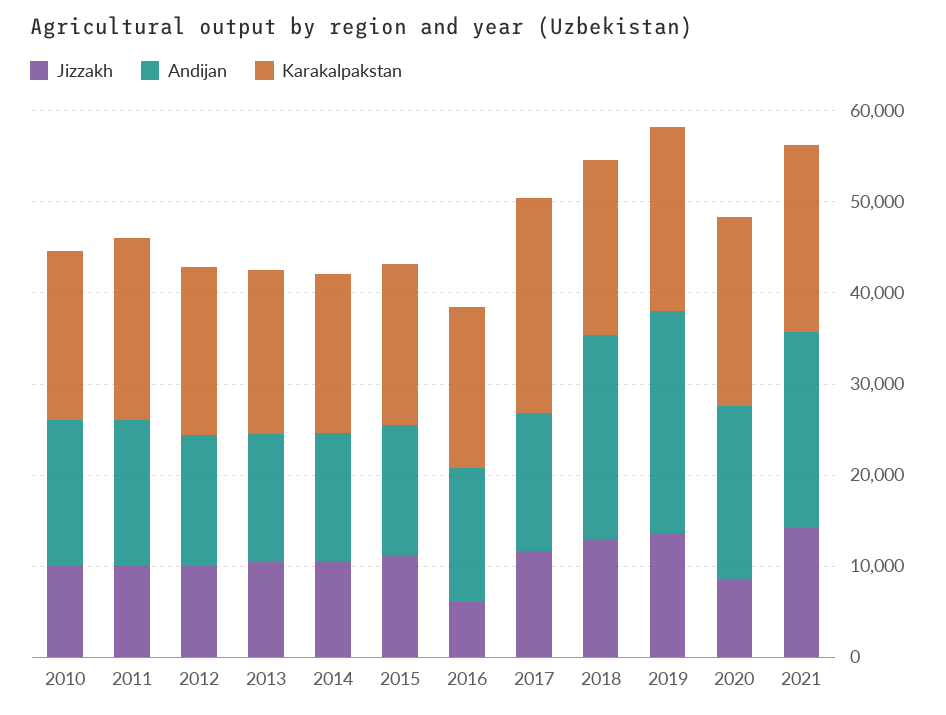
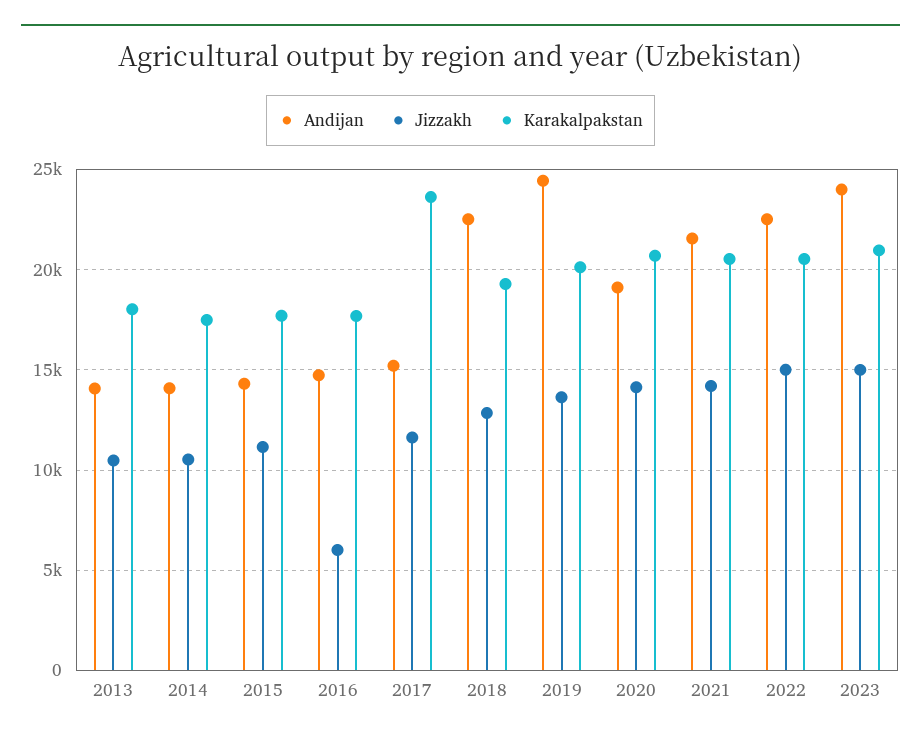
Jizzakh, 2010: 10000 -> none
Andijan, 2010: 16000 -> none
Karakalpakstan, 2010: 18000 -> none
Jizzakh, 2011: 10000 -> none
Andijan, 2011: 16000 -> none
Karakalpakstan, 2011: 20000 -> none
Jizzakh, 2012: 10000 -> none
Andijan, 2012: 14000 -> none
Karakalpakstan, 2012: 18000 -> none
Jizzakh, 2020: 8000 -> 14000
Andijan, 2022: none -> 22500
Jizzakh, 2022: none -> 15000
Karakalpakstan, 2022: none -> 20500
Andijan, 2023: none -> 24000
Jizzakh, 2023: none -> 15000
Karakalpakstan, 2023: none -> 21000

